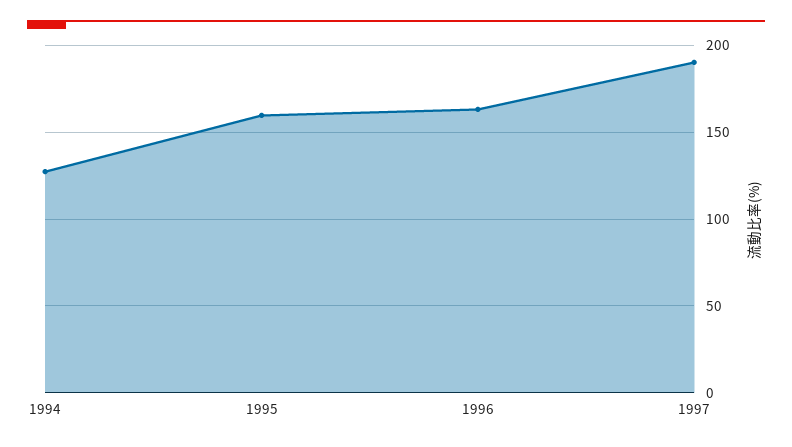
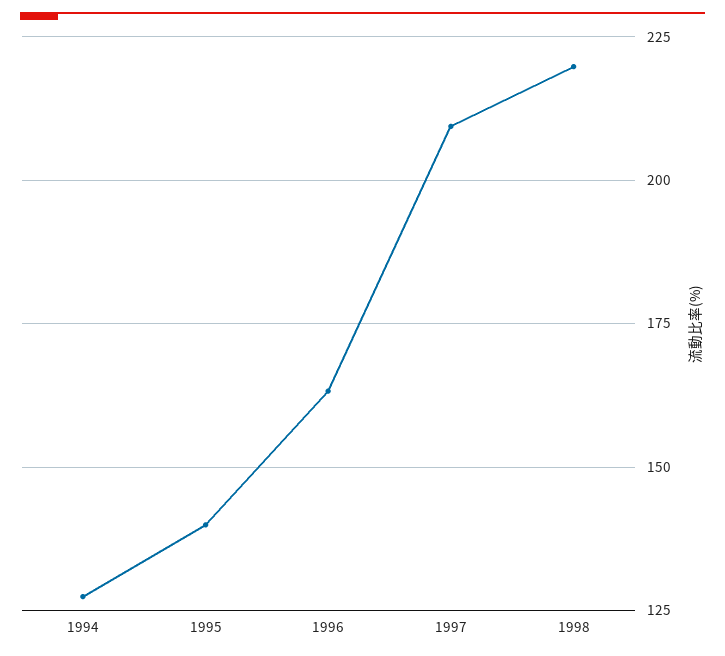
1995: 160 -> 140
1997: 190 -> 210
1998: none -> 220

